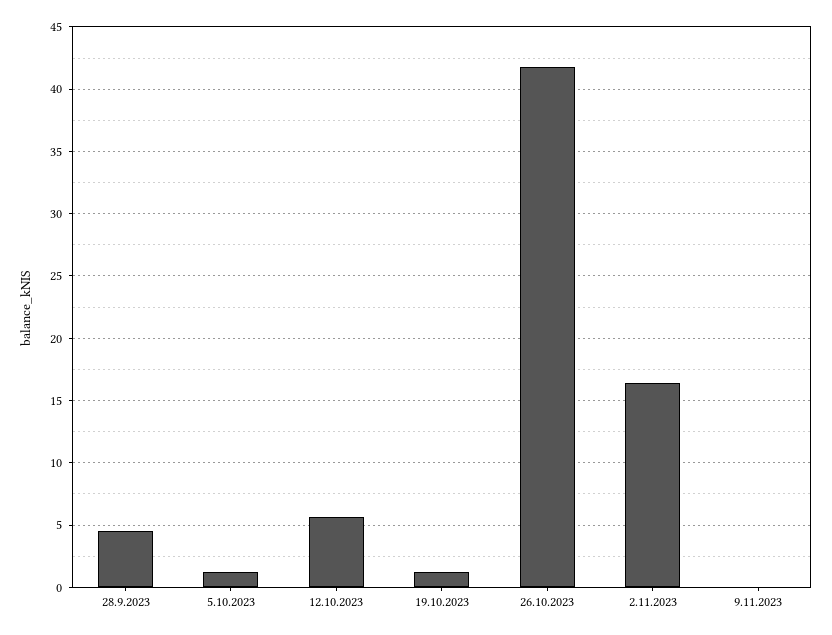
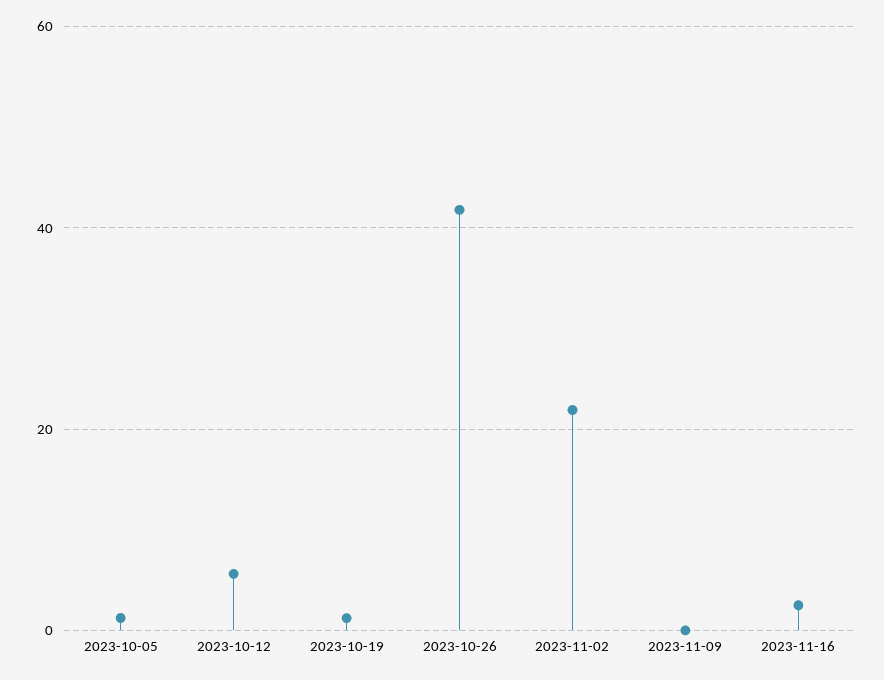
28.9.2023: 4.5 -> none
2.11.2023: 16.5 -> 22
2023-11-16: none -> 2

